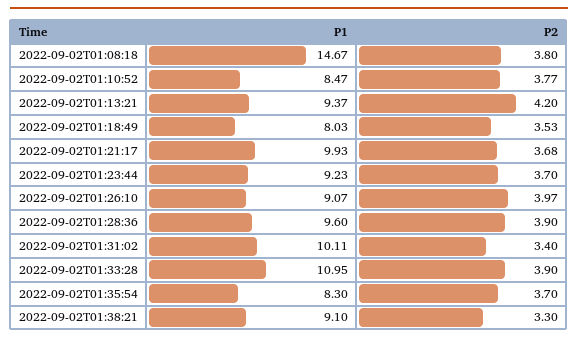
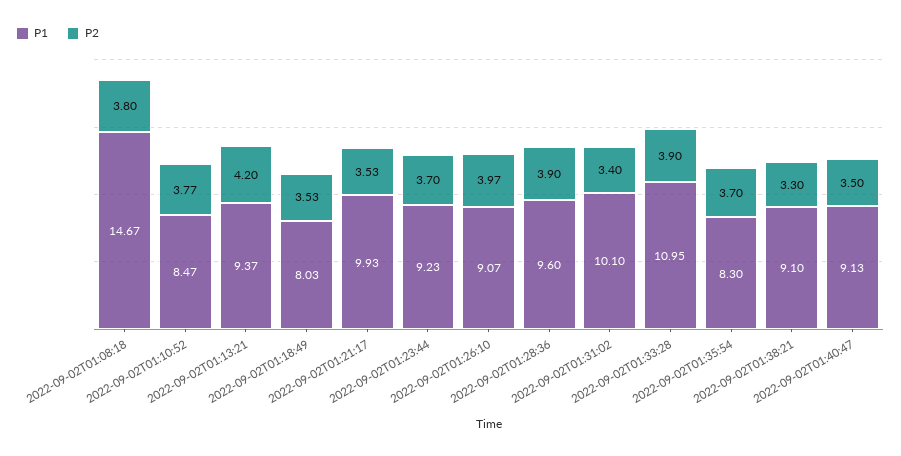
P2, 2022-09-02T01:21:17: 3.68 -> 3.53
P1, 2022-09-02T01:31:02: 10.11 -> 10.1
P1, 2022-09-02T01:40:47: none -> 9.13
P2, 2022-09-02T01:40:47: none -> 3.5

